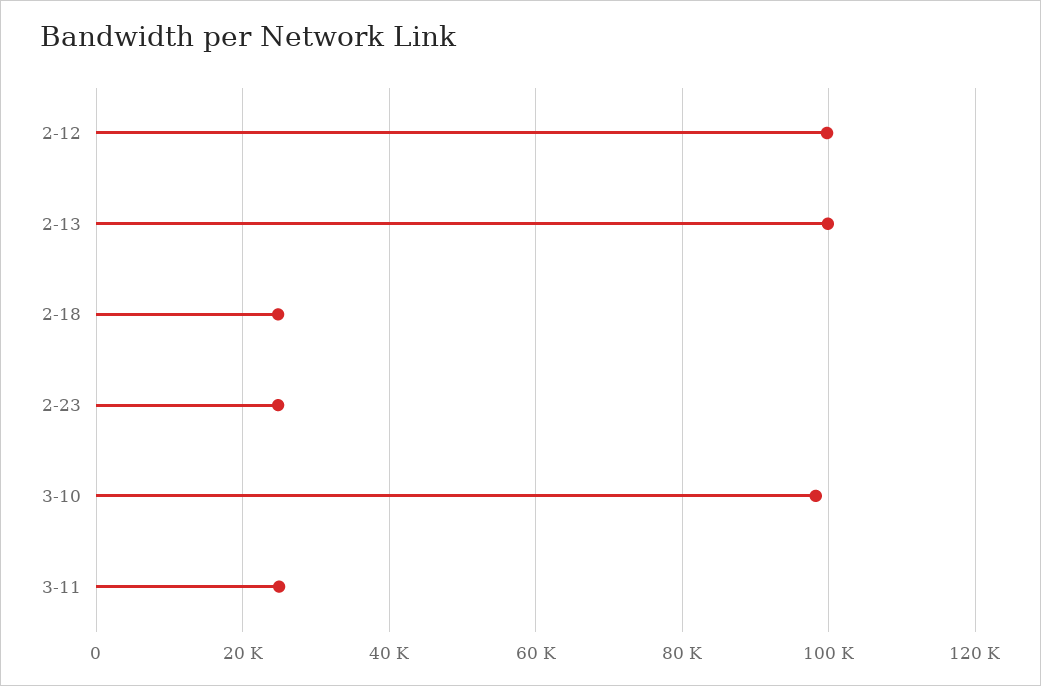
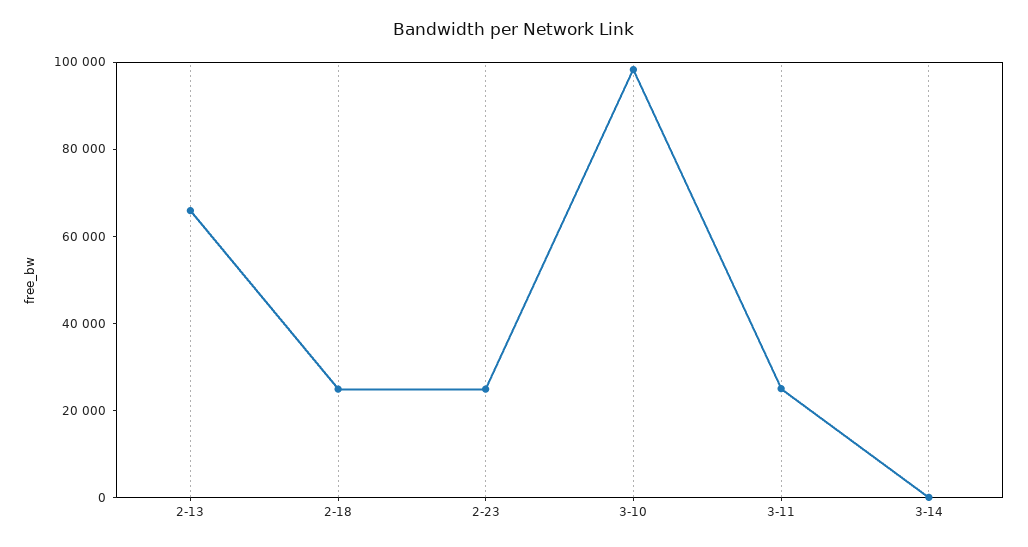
2-12: 100000 -> none
2-13: 100000 -> 65000
3-14: none -> 0

